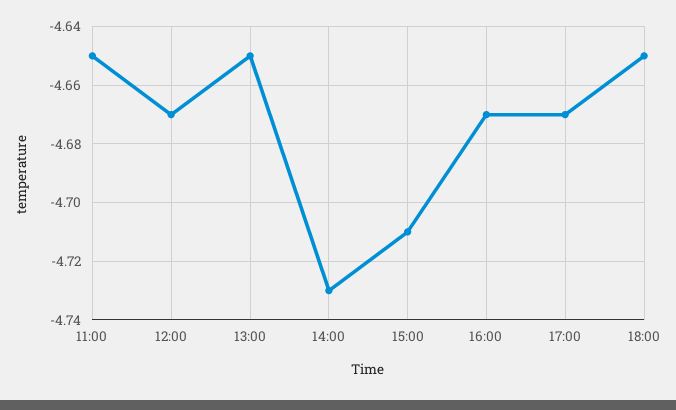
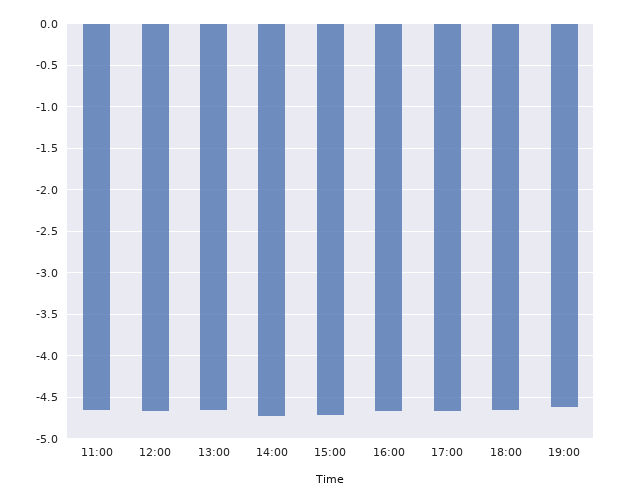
19:00: none -> -4.6

